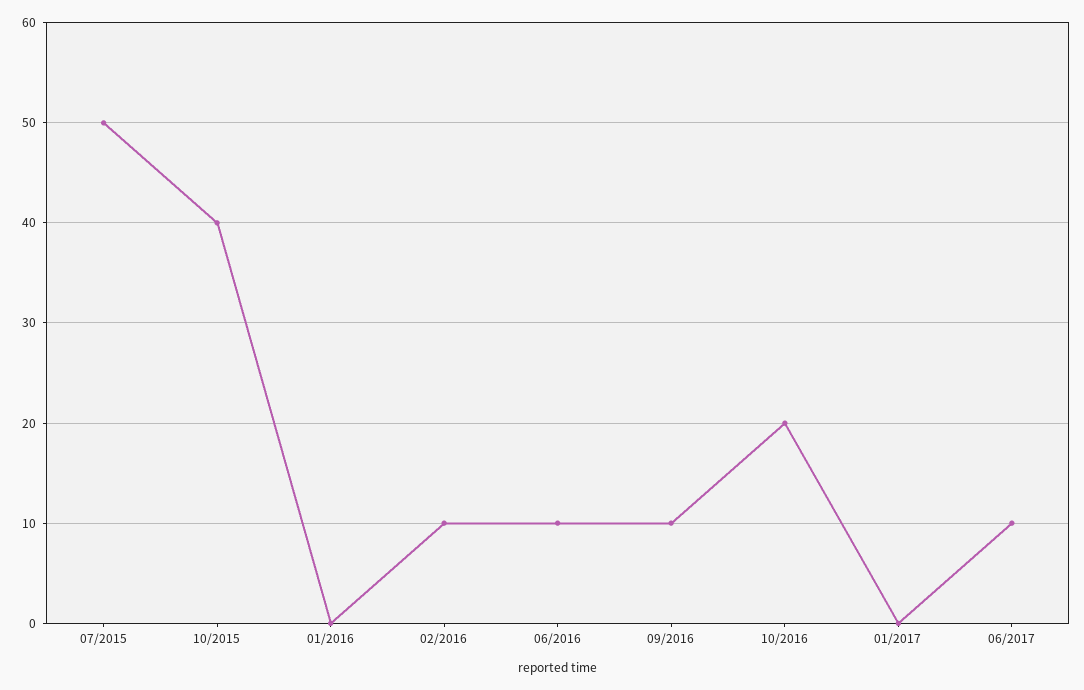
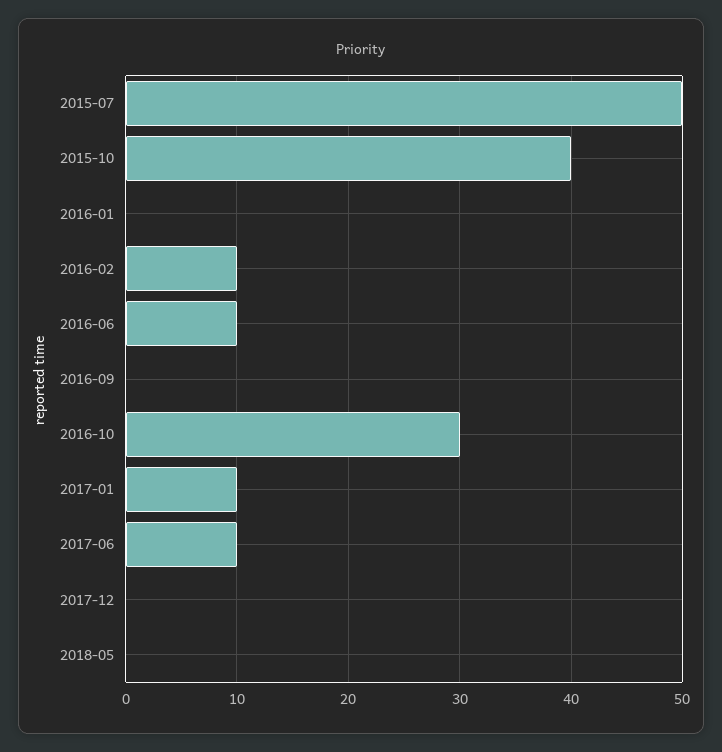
09/2016: 10 -> 0
10/2016: 20 -> 30
01/2017: 0 -> 10
2017-12: none -> 0
2018-05: none -> 0

